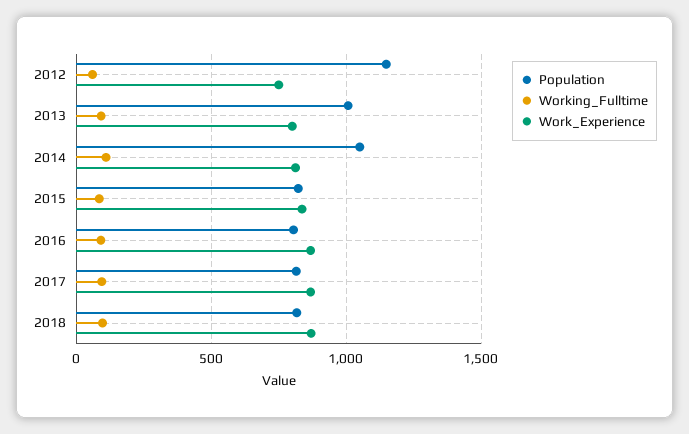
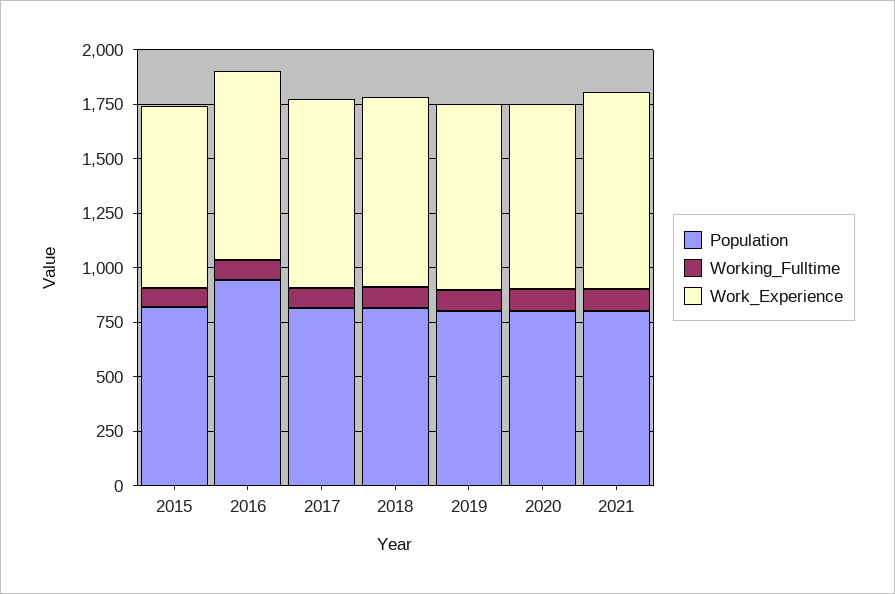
Population, 2012: 1150 -> none
Working_Fulltime, 2012: 50 -> none
Work_Experience, 2012: 750 -> none
Population, 2013: 1000 -> none
Working_Fulltime, 2013: 100 -> none
Work_Experience, 2013: 800 -> none
Population, 2014: 1050 -> none
Working_Fulltime, 2014: 100 -> none
Work_Experience, 2014: 800 -> none
Population, 2016: 800 -> 950
Population, 2019: none -> 800
Working_Fulltime, 2019: none -> 100
Work_Experience, 2019: none -> 850
Population, 2020: none -> 800
Working_Fulltime, 2020: none -> 100
Work_Experience, 2020: none -> 850
Population, 2021: none -> 800
Working_Fulltime, 2021: none -> 100
Work_Experience, 2021: none -> 900

